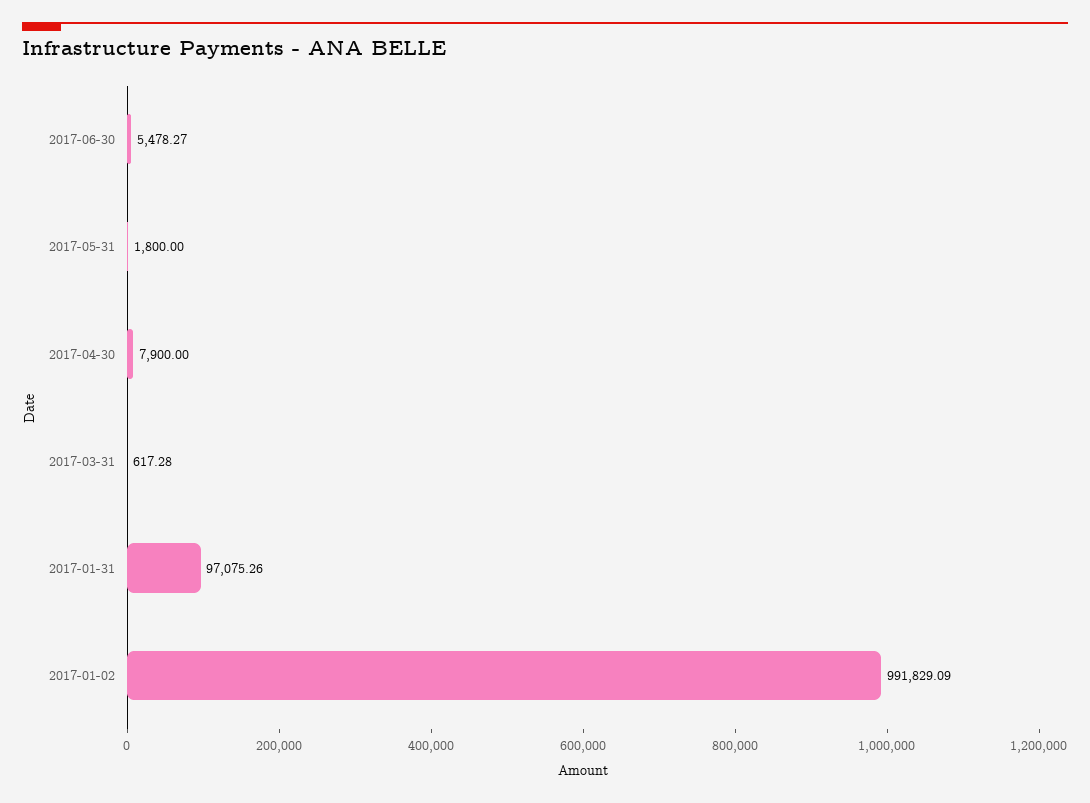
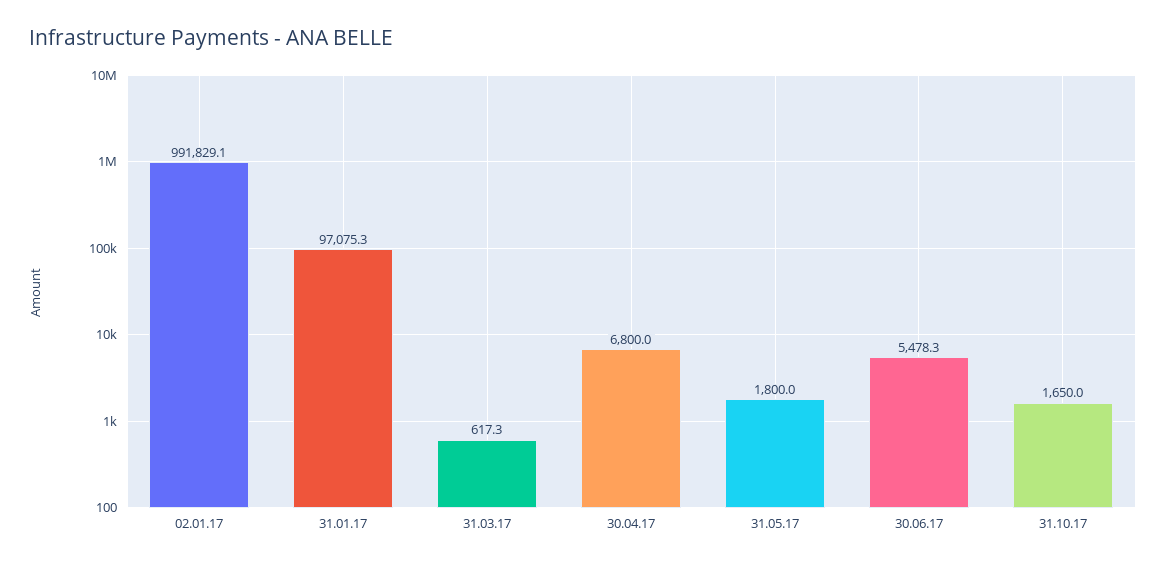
2017-04-30: 7900 -> 6800
31.10.17: none -> 1650

